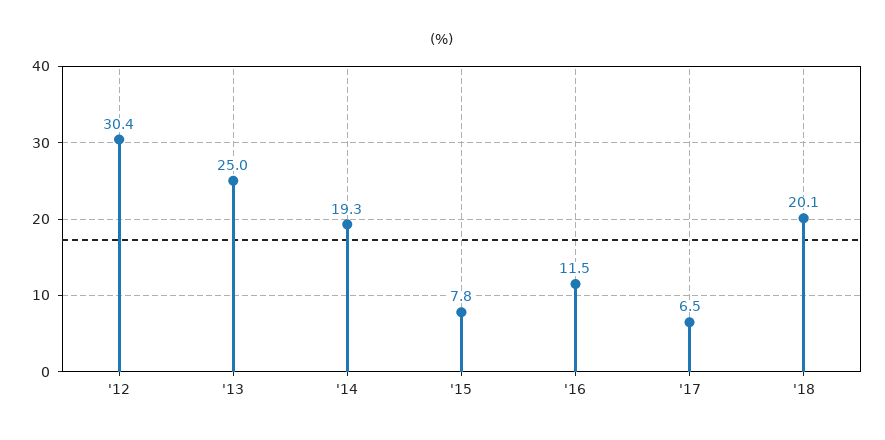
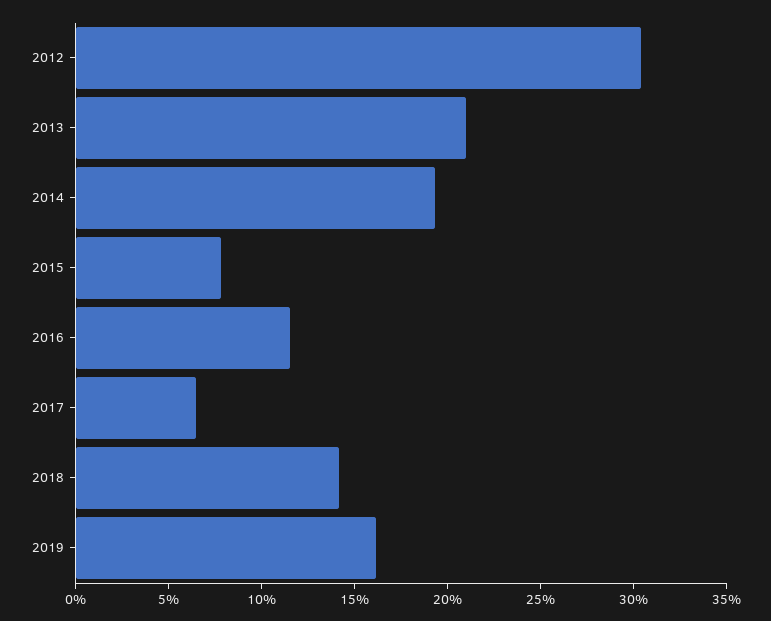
'13: 25 -> 21
'18: 20.1 -> 14
2019: none -> 16

